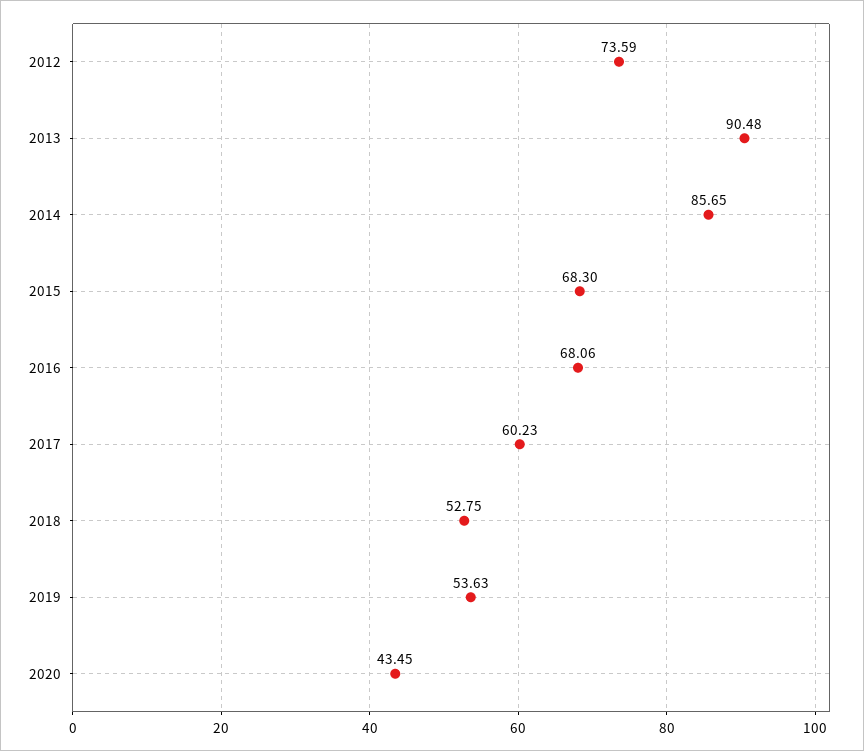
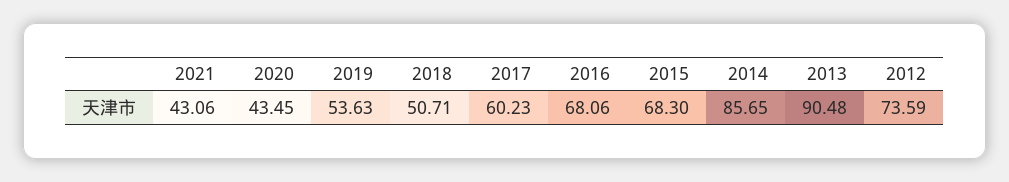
2018: 52.75 -> 50.71
2021: none -> 43.06

